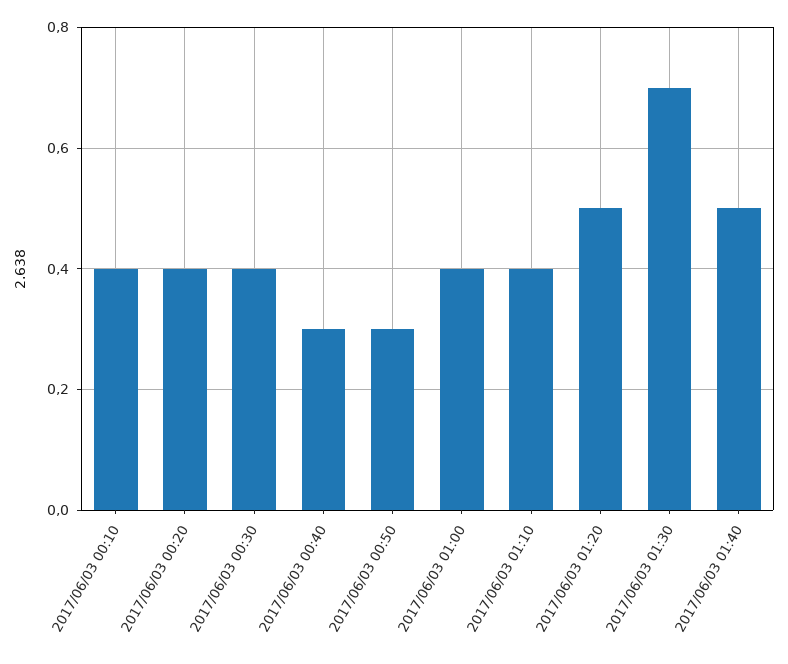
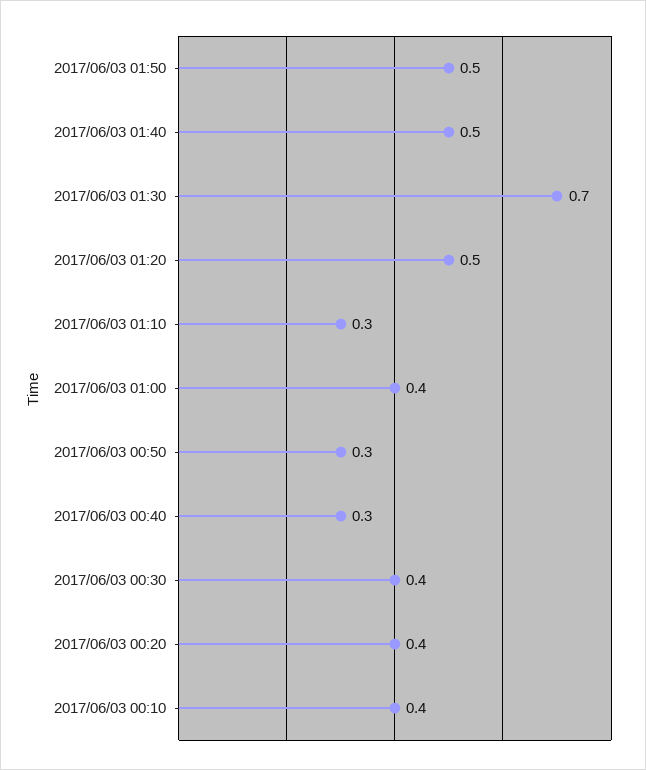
2017/06/03 01:10: 0.4 -> 0.3
2017/06/03 01:50: none -> 0.5

